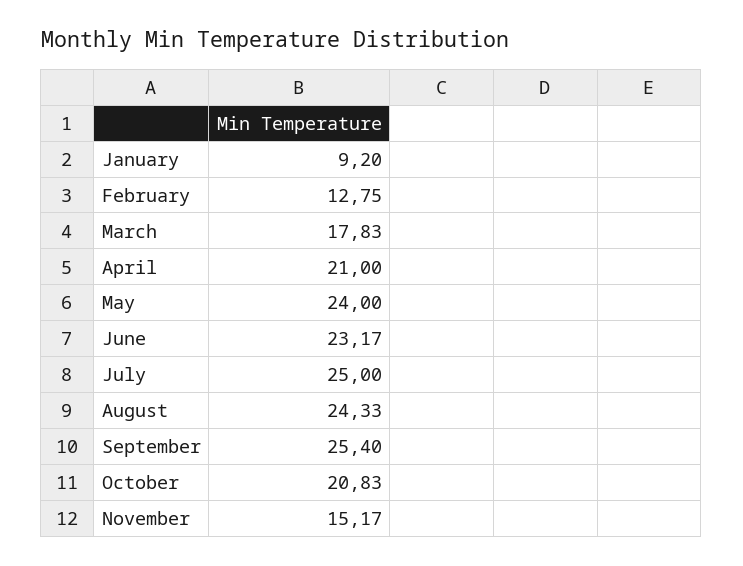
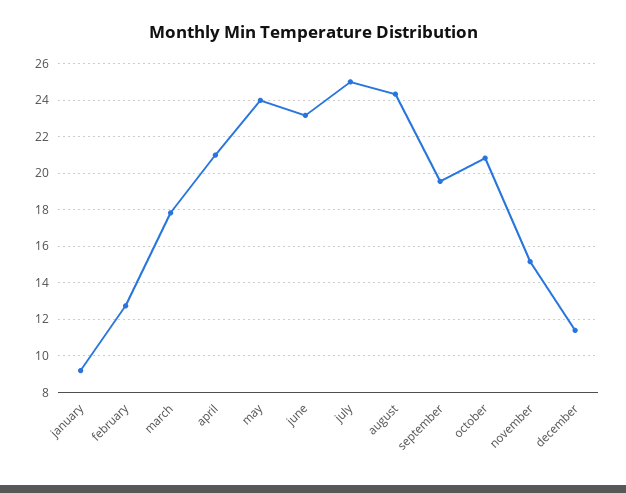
September: 25.4 -> 19.5
december: none -> 11.5

